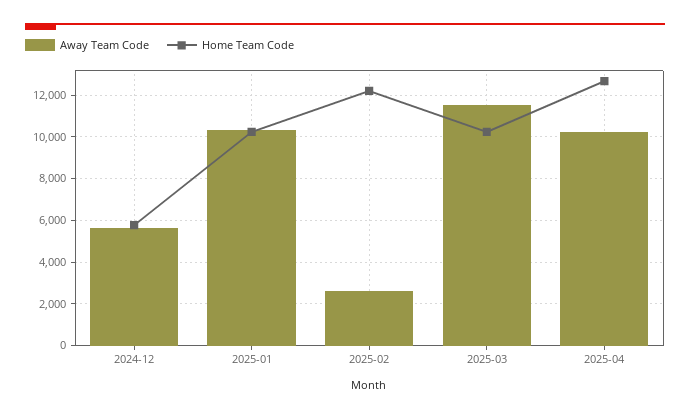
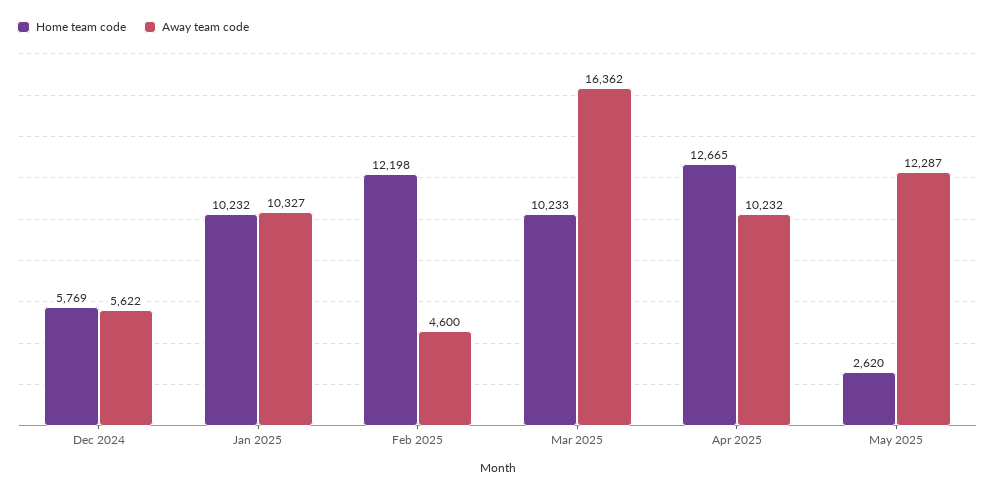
Away Team Code, 2025-02: 2500 -> 4600
Away Team Code, 2025-03: 11500 -> 16362
Home Team Code, May 2025: none -> 2620
Away Team Code, May 2025: none -> 12287

